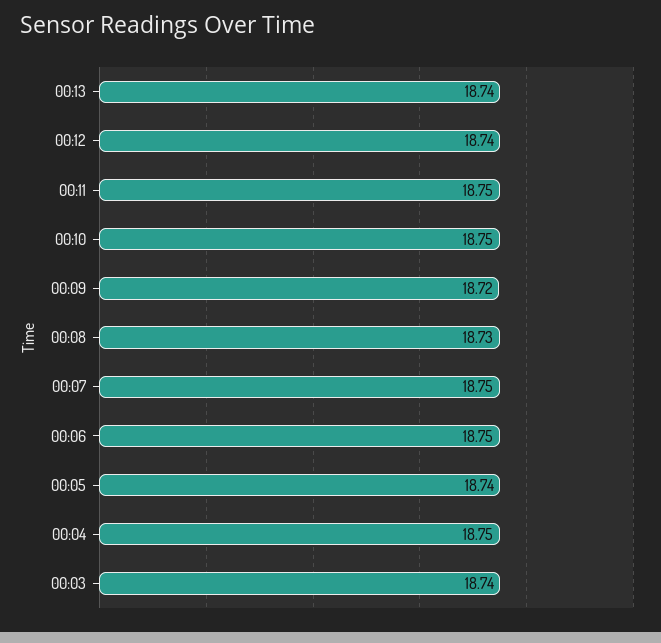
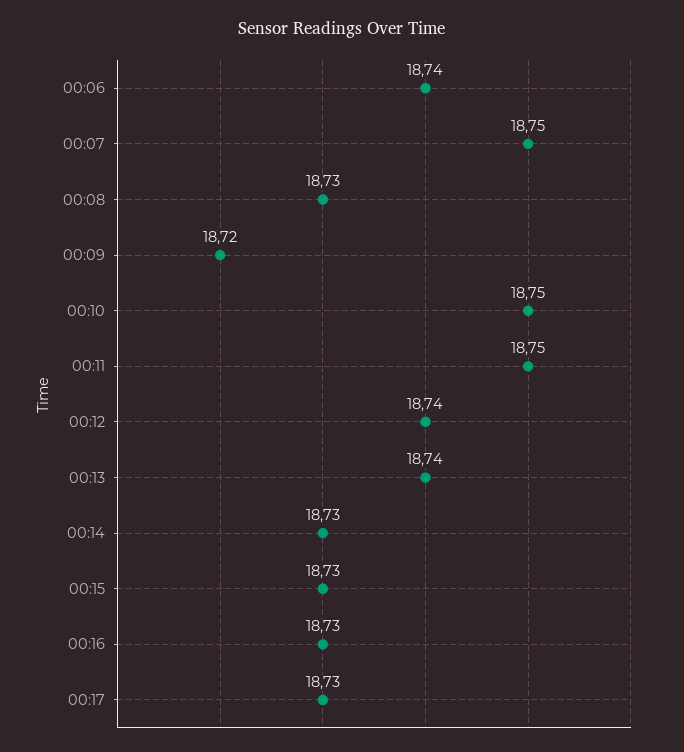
00:06: 18.75 -> 18.74
00:05: 18.74 -> none
00:04: 18.75 -> none
00:03: 18.74 -> none
00:14: none -> 18.73
00:15: none -> 18.73
00:16: none -> 18.73
00:17: none -> 18.73

